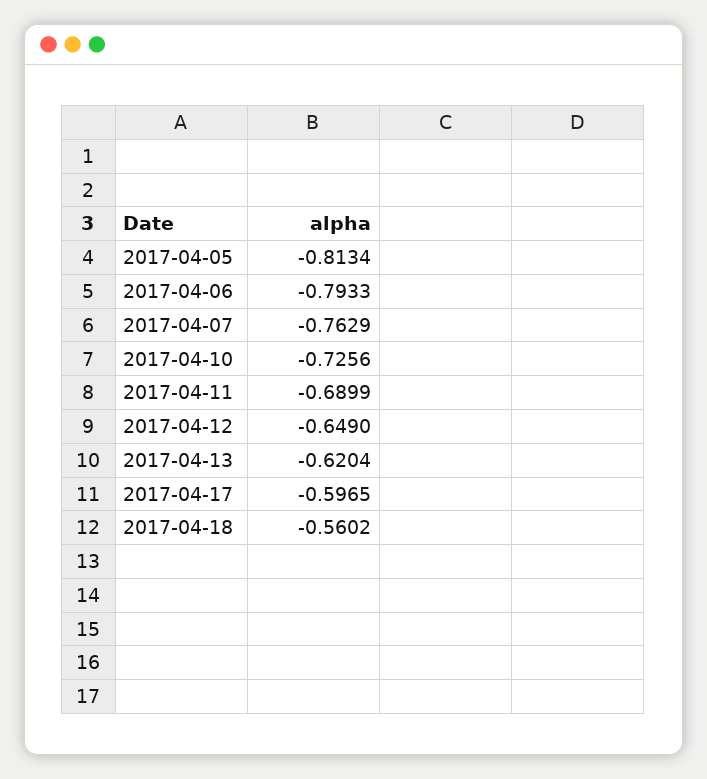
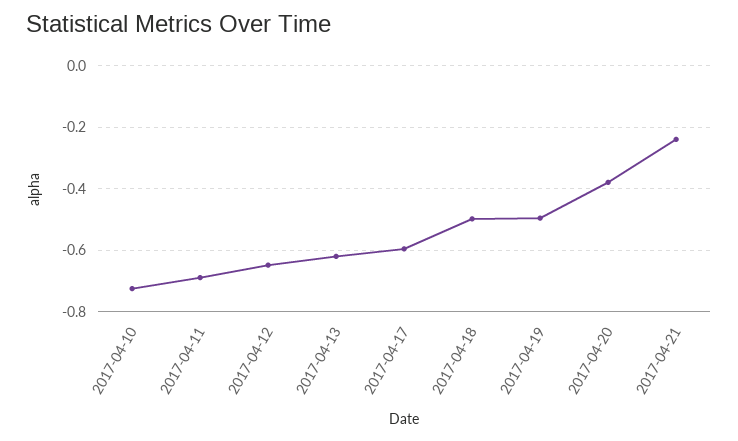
2017-04-05: -0.8134 -> none
2017-04-06: -0.7933 -> none
2017-04-07: -0.7629 -> none
2017-04-18: -0.5602 -> -0.5
2017-04-19: none -> -0.5
2017-04-20: none -> -0.38
2017-04-21: none -> -0.24

